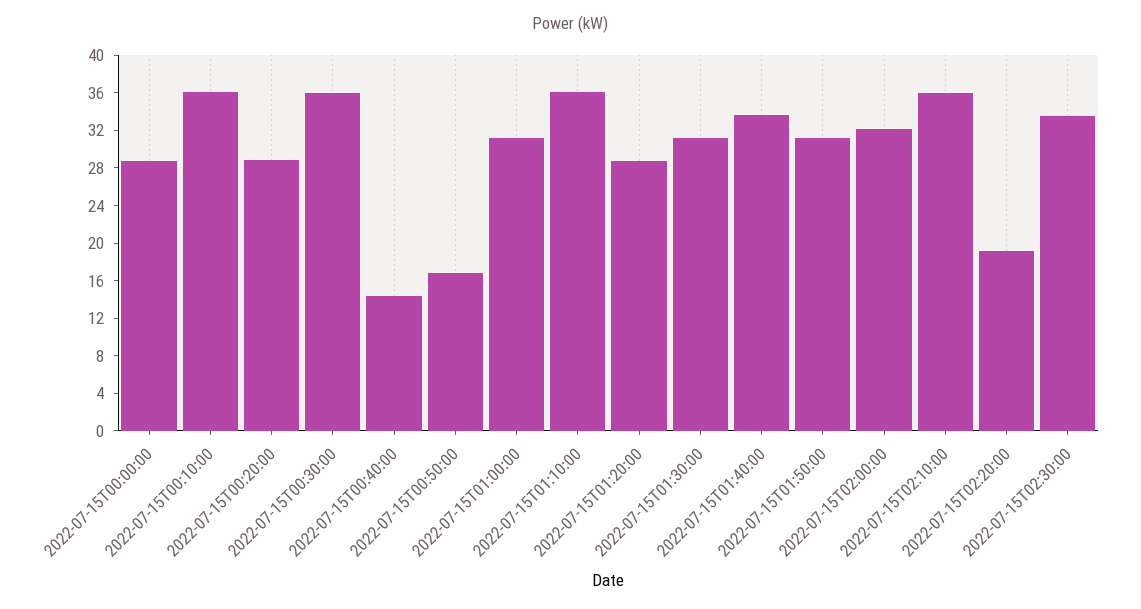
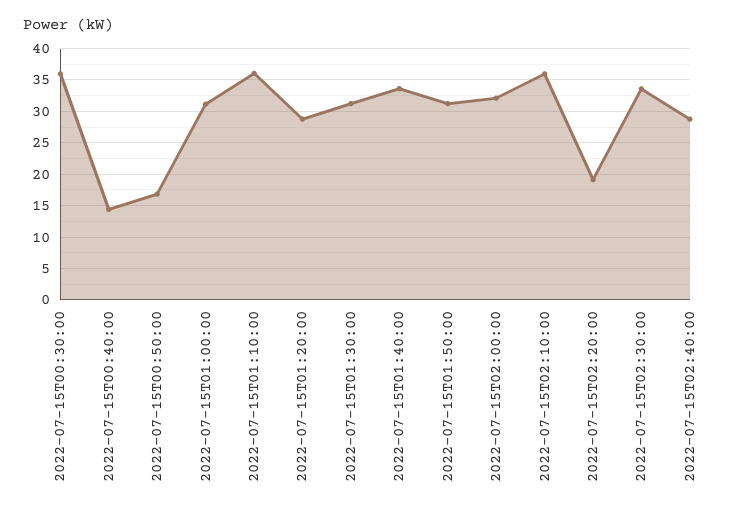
2022-07-15T00:00:00: 29 -> none
2022-07-15T00:10:00: 36 -> none
2022-07-15T00:20:00: 29 -> none
2022-07-15T02:40:00: none -> 29

